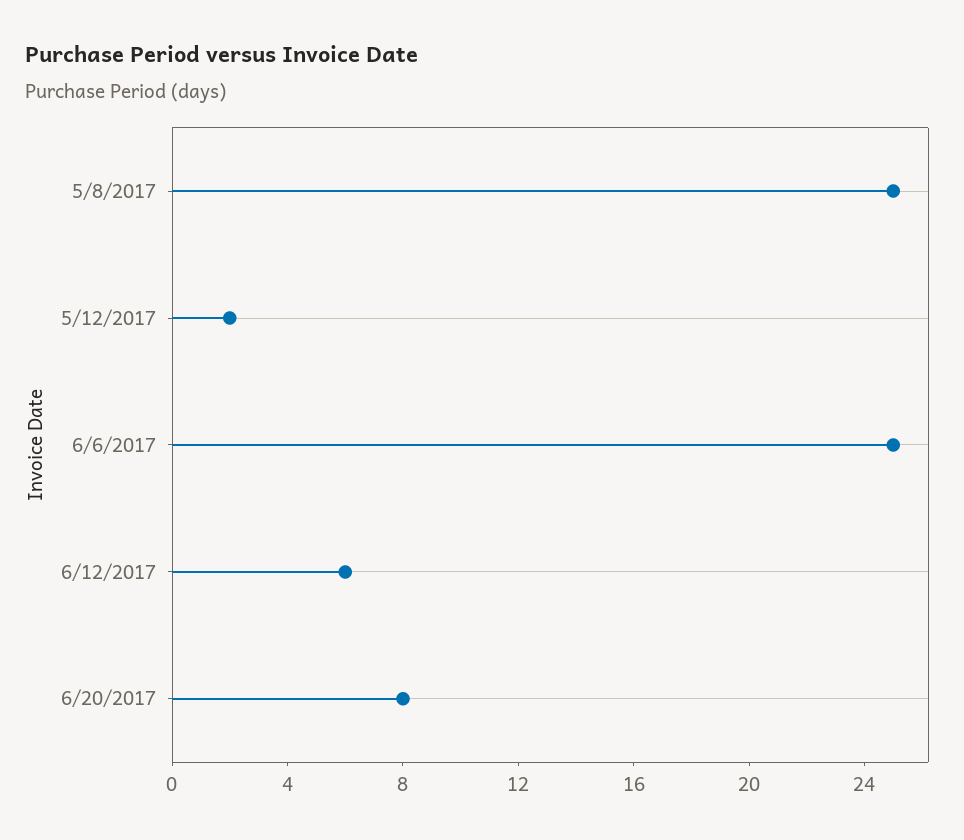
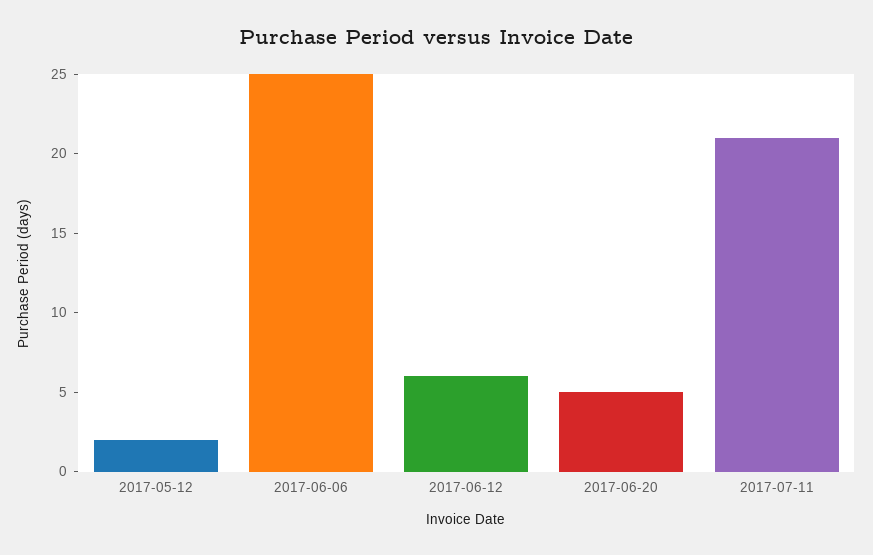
5/8/2017: 25 -> none
6/20/2017: 8 -> 5
2017-07-11: none -> 21

